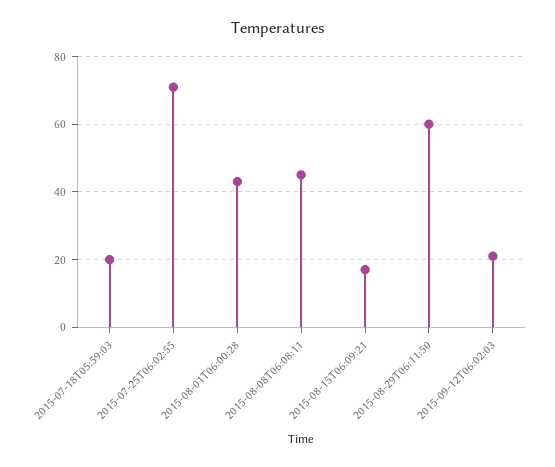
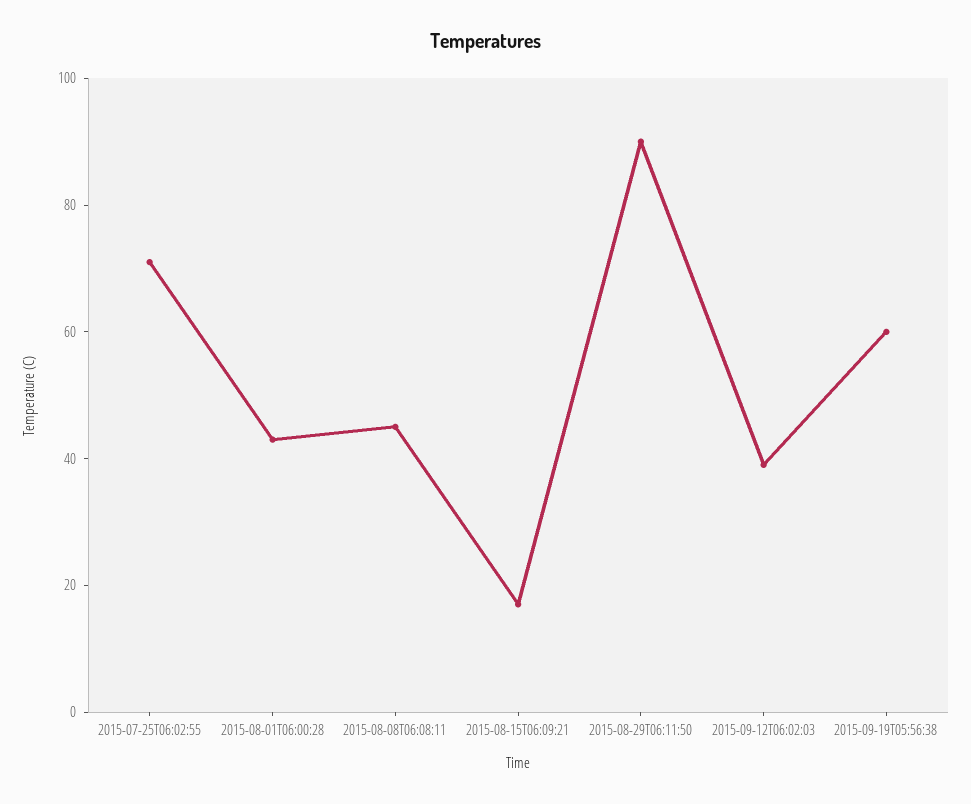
2015-07-18T05:59:03: 20 -> none
2015-08-29T06:11:50: 60 -> 90
2015-09-12T06:02:03: 20 -> 40
2015-09-19T05:56:38: none -> 60

